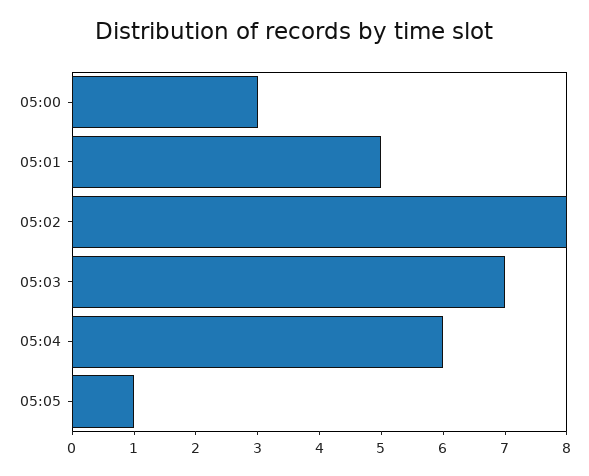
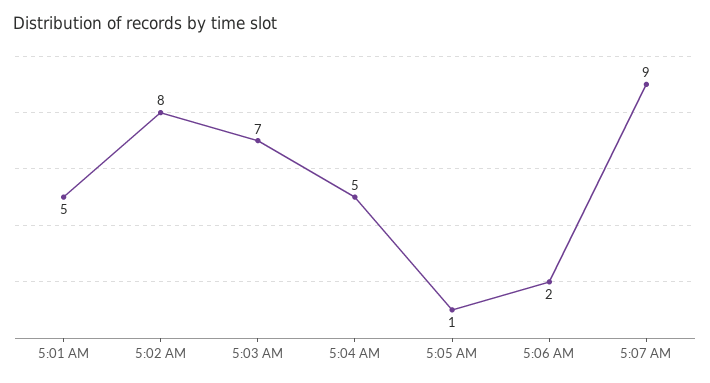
05:00: 3 -> none
05:04: 6 -> 5
5:06 AM: none -> 2
5:07 AM: none -> 9

